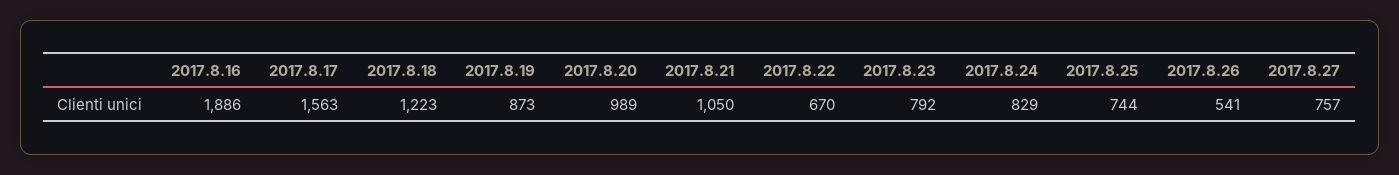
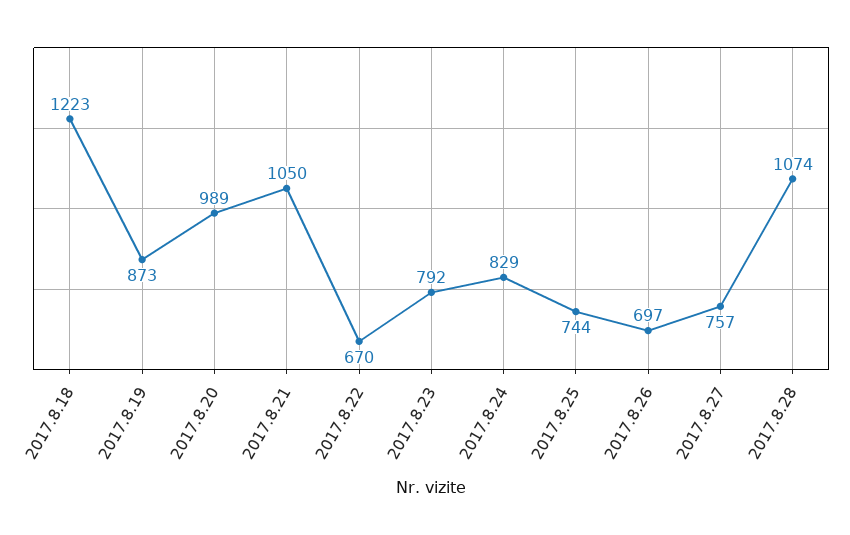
2017.8.16: 1886 -> none
2017.8.17: 1563 -> none
2017.8.26: 541 -> 697
2017.8.28: none -> 1074

